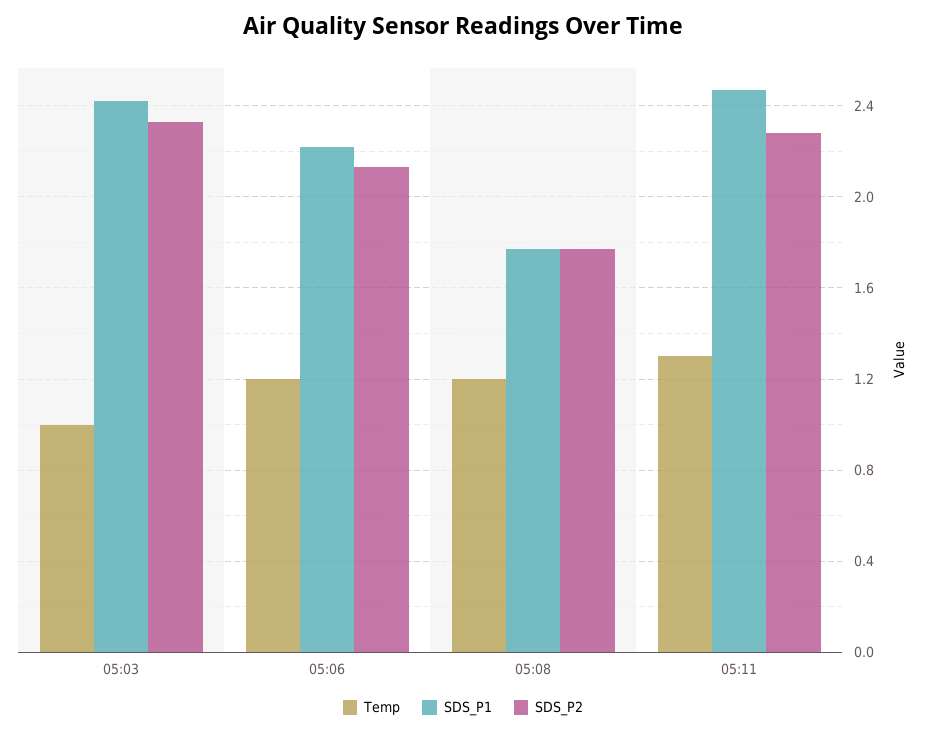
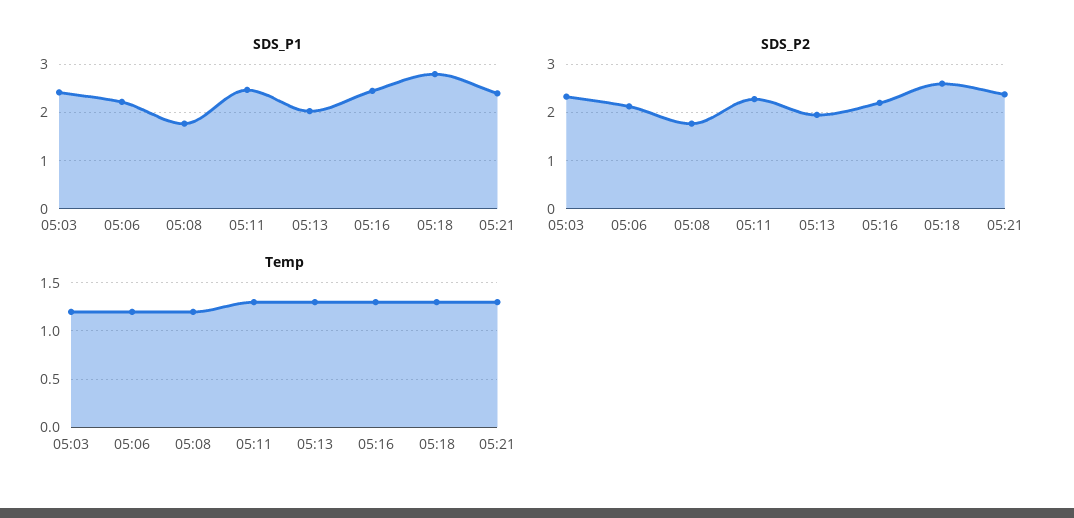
Temp, 05:03: 1 -> 1.2
SDS_P1, 05:13: none -> 2
SDS_P1, 05:16: none -> 2.4
SDS_P1, 05:18: none -> 2.8
SDS_P1, 05:21: none -> 2.4
SDS_P2, 05:13: none -> 2
SDS_P2, 05:16: none -> 2.2
SDS_P2, 05:18: none -> 2.6
SDS_P2, 05:21: none -> 2.4
Temp, 05:13: none -> 1.3
Temp, 05:16: none -> 1.3
Temp, 05:18: none -> 1.3
Temp, 05:21: none -> 1.3

